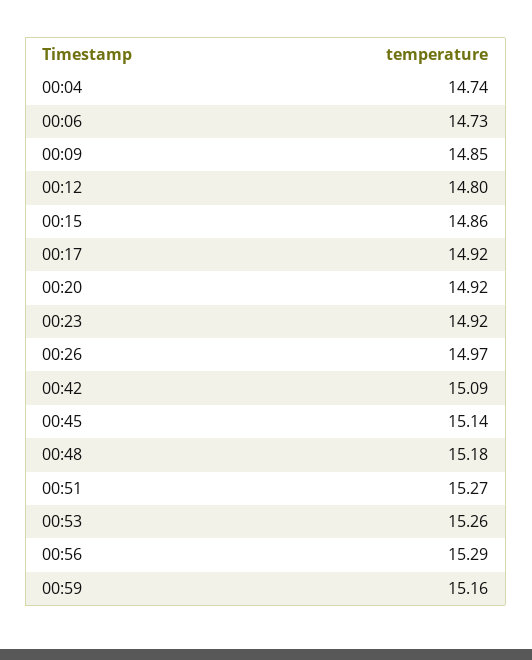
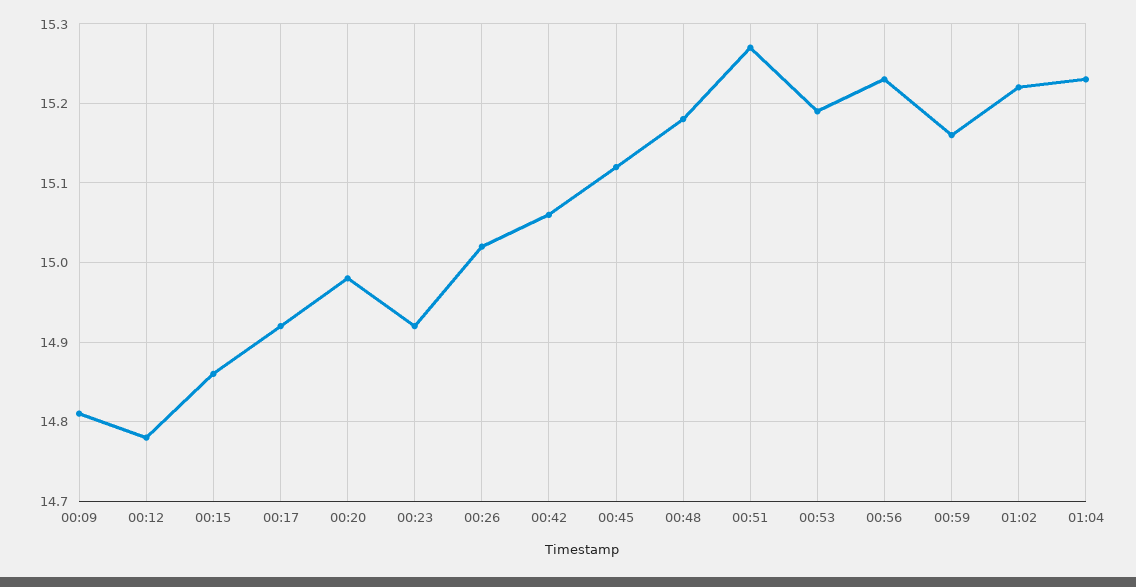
00:04: 14.74 -> none
00:06: 14.73 -> none
00:09: 14.85 -> 14.81
00:12: 14.8 -> 14.78
00:20: 14.92 -> 14.98
00:26: 14.97 -> 15.02
00:42: 15.09 -> 15.06
00:45: 15.14 -> 15.12
00:53: 15.26 -> 15.19
00:56: 15.29 -> 15.23
01:02: none -> 15.22
01:04: none -> 15.23

